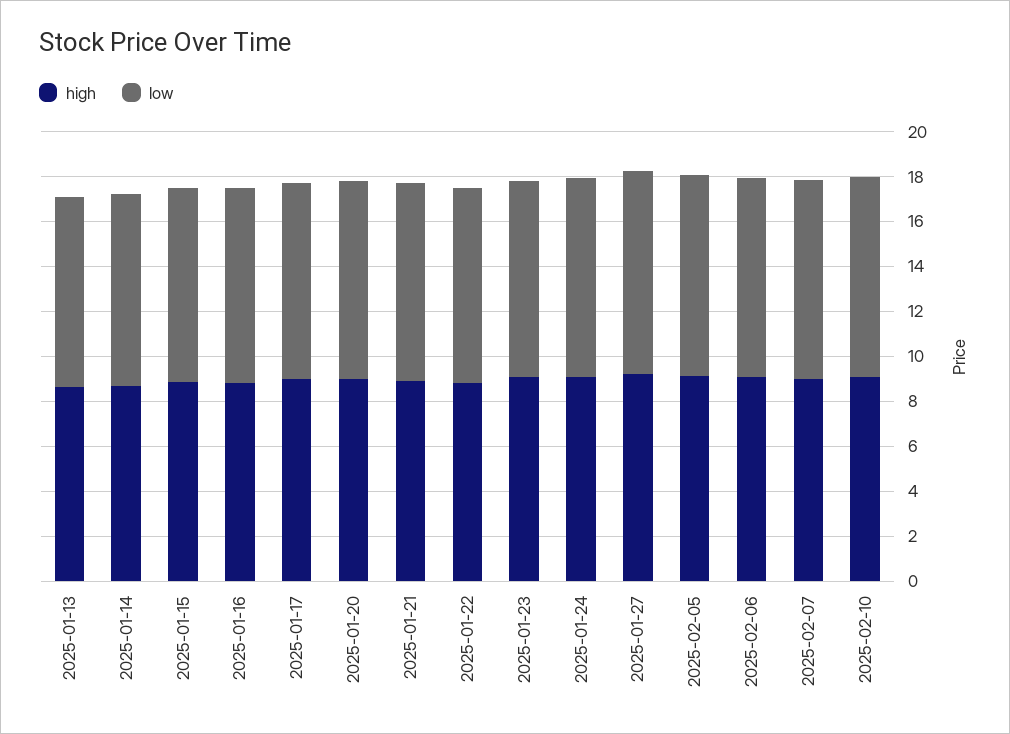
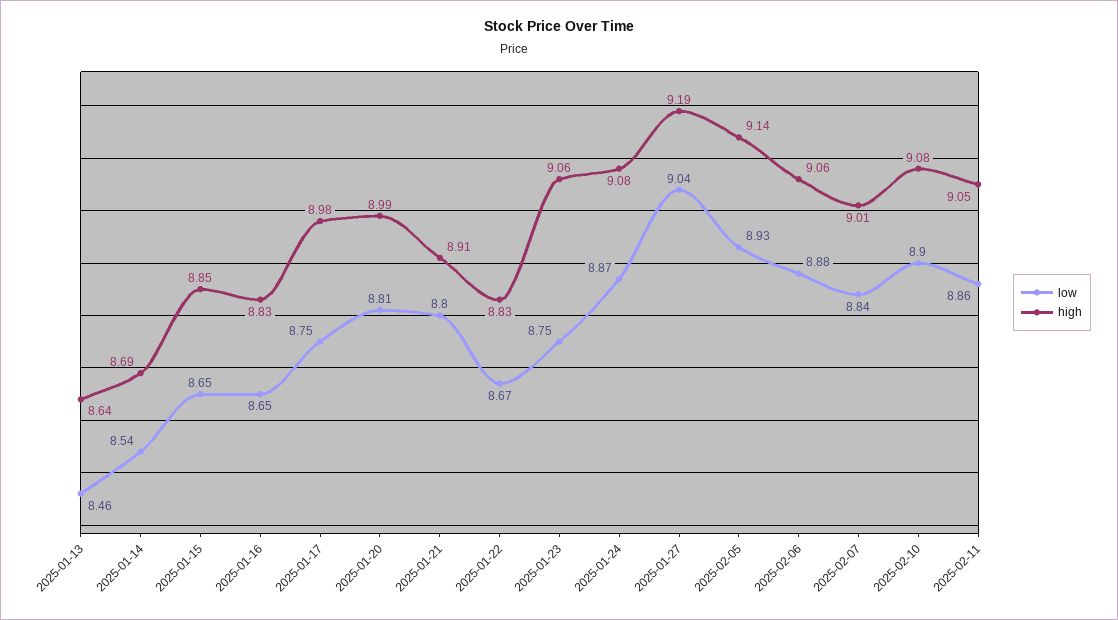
low, 2025-02-11: none -> 8.86
high, 2025-02-11: none -> 9.05

